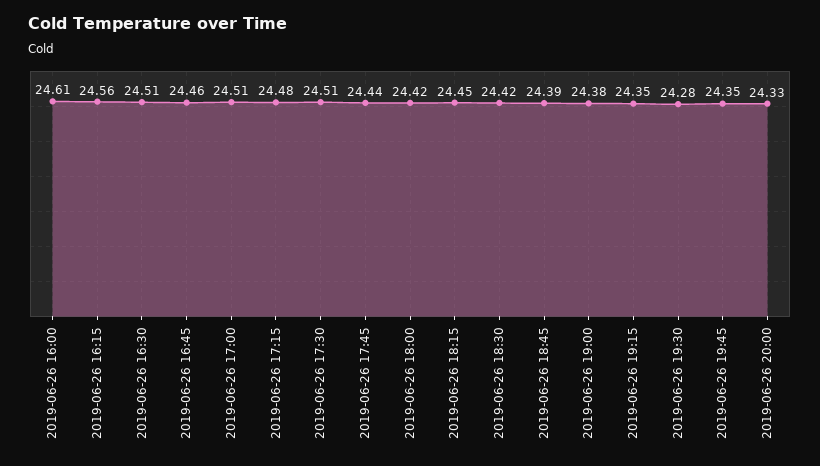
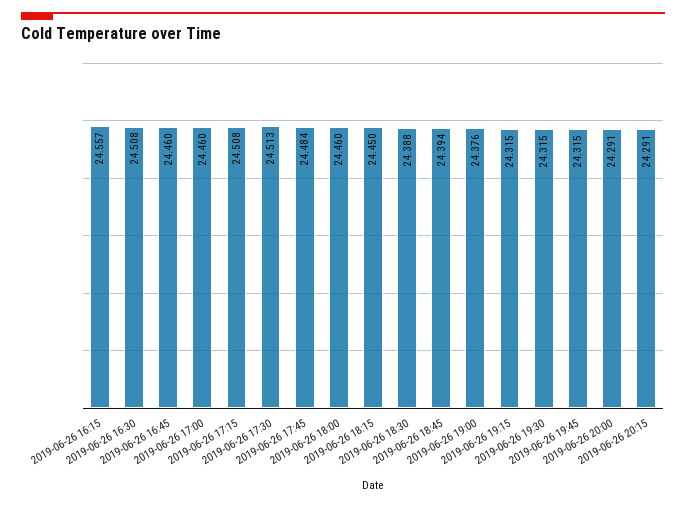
2019-06-26 16:00: 24.61 -> none
2019-06-26 17:00: 24.51 -> 24.46
2019-06-26 17:15: 24.48 -> 24.508
2019-06-26 17:45: 24.44 -> 24.484
2019-06-26 18:00: 24.42 -> 24.46
2019-06-26 18:30: 24.42 -> 24.388
2019-06-26 19:15: 24.35 -> 24.315
2019-06-26 19:30: 24.28 -> 24.315
2019-06-26 19:45: 24.35 -> 24.315
2019-06-26 20:00: 24.33 -> 24.291
2019-06-26 20:15: none -> 24.291

